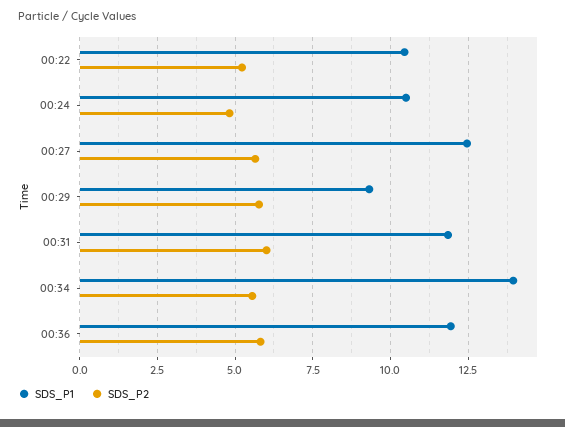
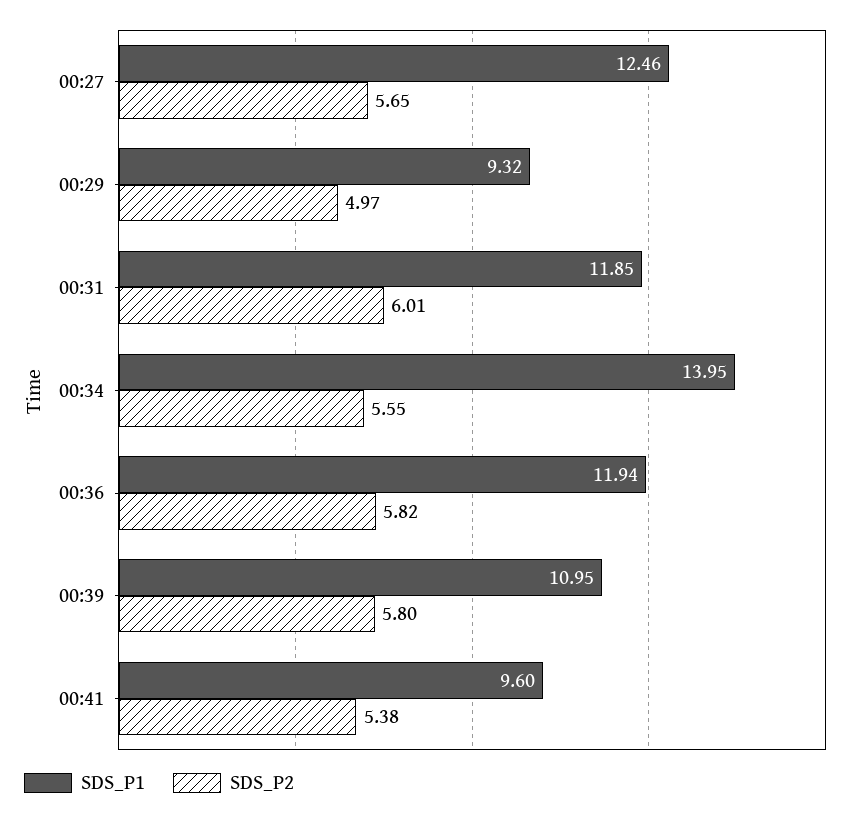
SDS_P1, 00:22: 10.5 -> none
SDS_P2, 00:22: 5.25 -> none
SDS_P1, 00:24: 10.5 -> none
SDS_P2, 00:24: 4.75 -> none
SDS_P2, 00:29: 5.75 -> 4.97
SDS_P1, 00:39: none -> 10.95
SDS_P2, 00:39: none -> 5.8
SDS_P1, 00:41: none -> 9.6
SDS_P2, 00:41: none -> 5.38

